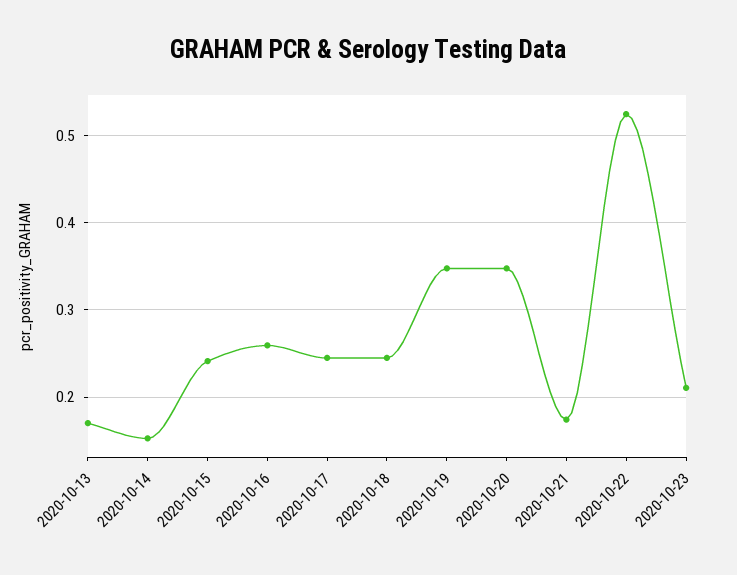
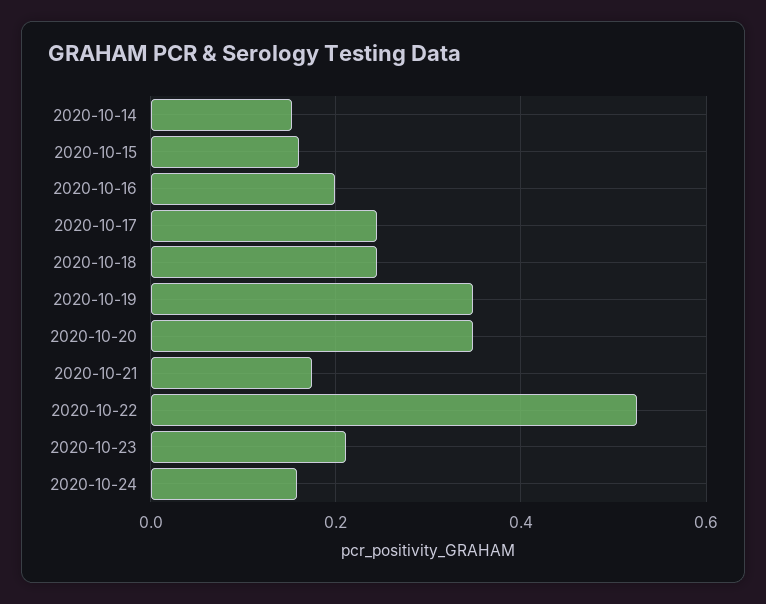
2020-10-13: 0.17 -> none
2020-10-15: 0.24 -> 0.16
2020-10-16: 0.26 -> 0.2
2020-10-24: none -> 0.16

